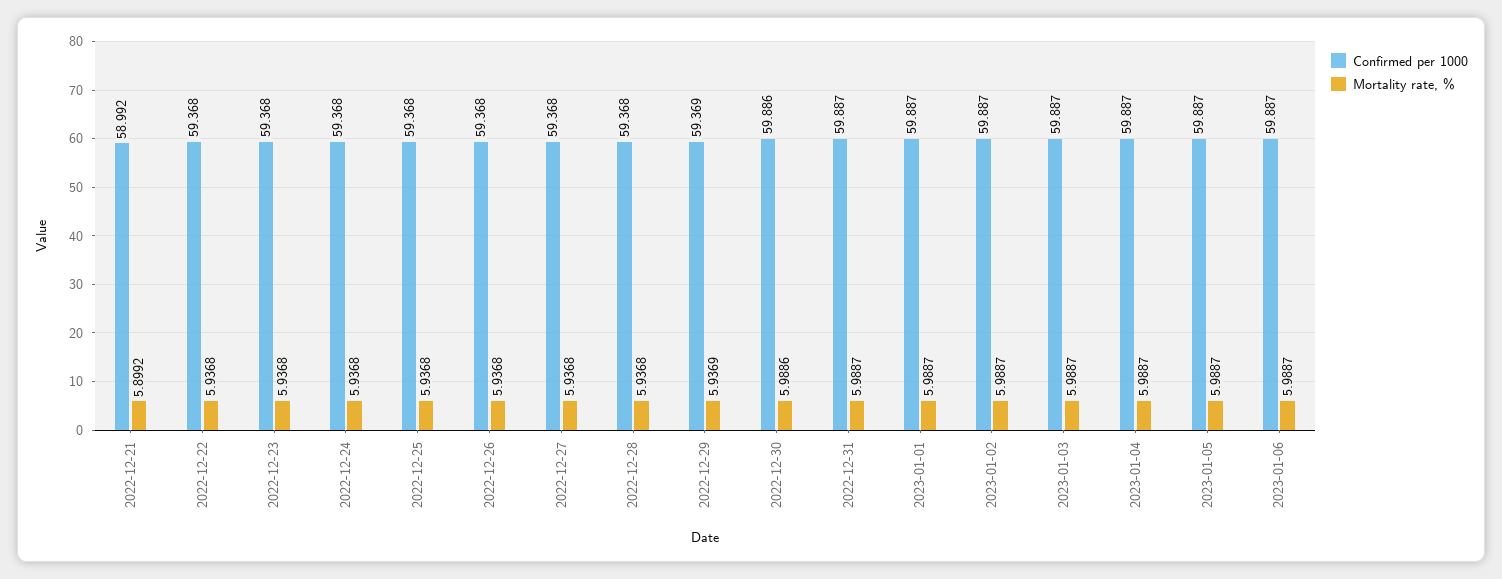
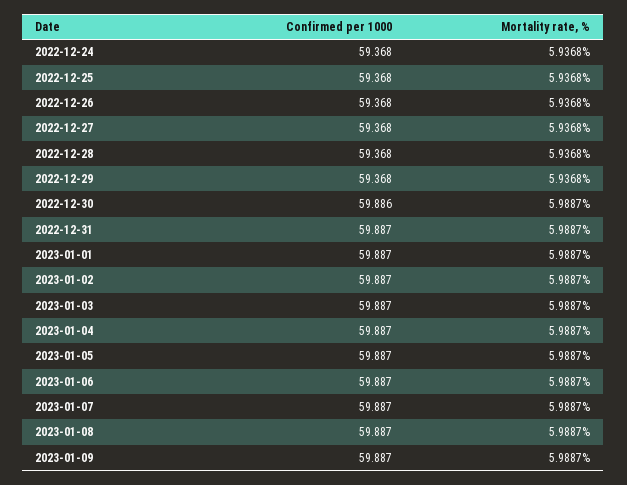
Confirmed per 1000, 2022-12-21: 58.992 -> none
Mortality rate, %, 2022-12-21: 5.8992 -> none
Confirmed per 1000, 2022-12-22: 59.368 -> none
Mortality rate, %, 2022-12-22: 5.9368 -> none
Confirmed per 1000, 2022-12-23: 59.368 -> none
Mortality rate, %, 2022-12-23: 5.9368 -> none
Confirmed per 1000, 2022-12-29: 59.369 -> 59.368
Mortality rate, %, 2022-12-29: 5.9369 -> 5.9368
Mortality rate, %, 2022-12-30: 5.9886 -> 5.9887
Confirmed per 1000, 2023-01-07: none -> 59.887
Mortality rate, %, 2023-01-07: none -> 5.9887
Confirmed per 1000, 2023-01-08: none -> 59.887
Mortality rate, %, 2023-01-08: none -> 5.9887
Confirmed per 1000, 2023-01-09: none -> 59.887
Mortality rate, %, 2023-01-09: none -> 5.9887

